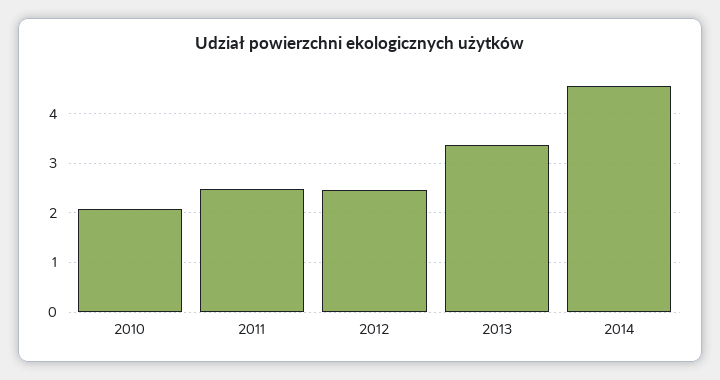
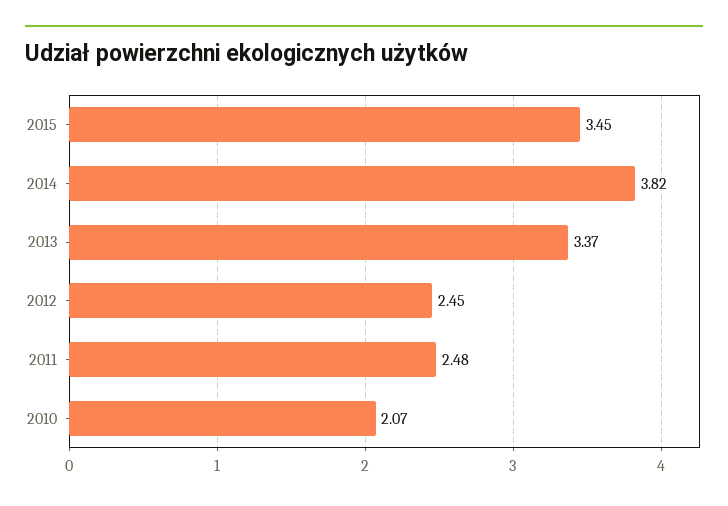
2014: 4.6 -> 3.82
2015: none -> 3.45

